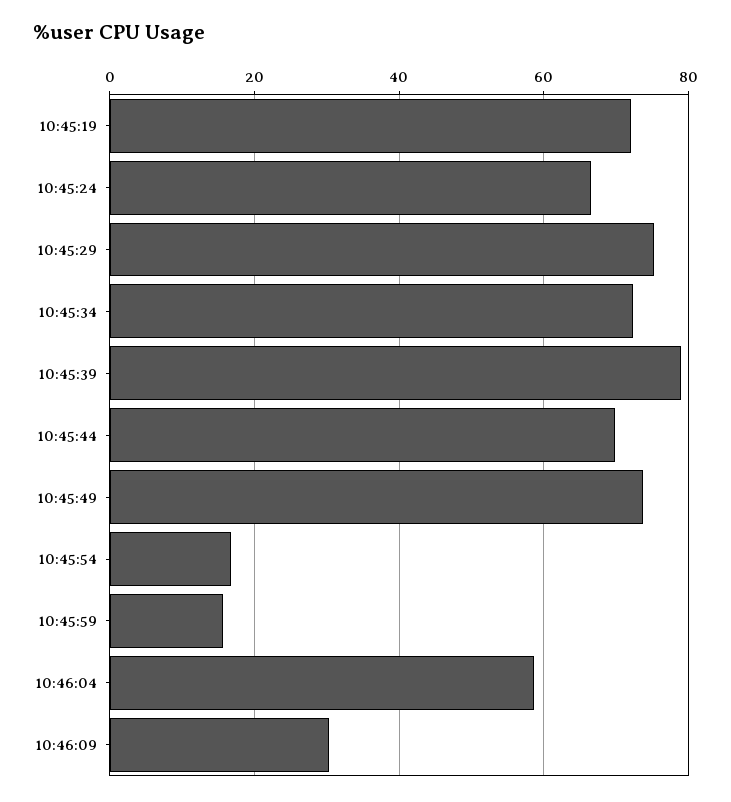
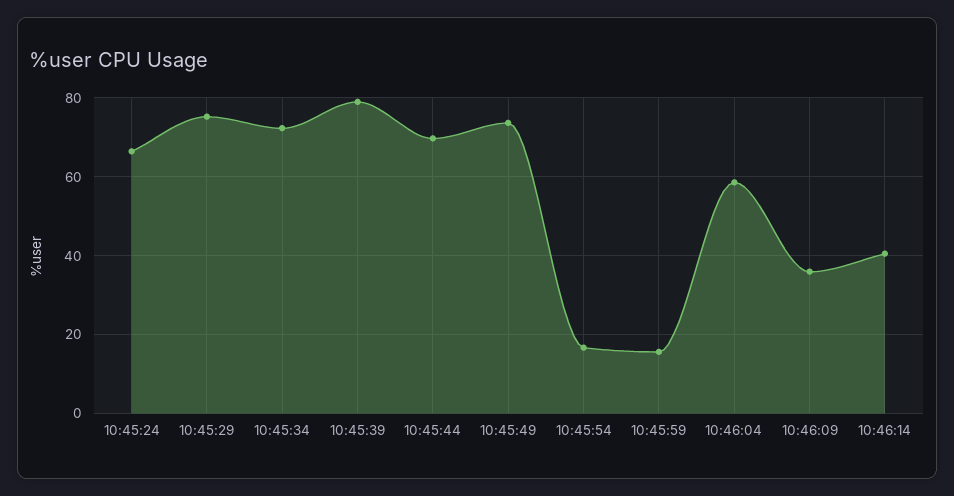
10:45:19: 72 -> none
10:46:09: 30 -> 36
10:46:14: none -> 40

